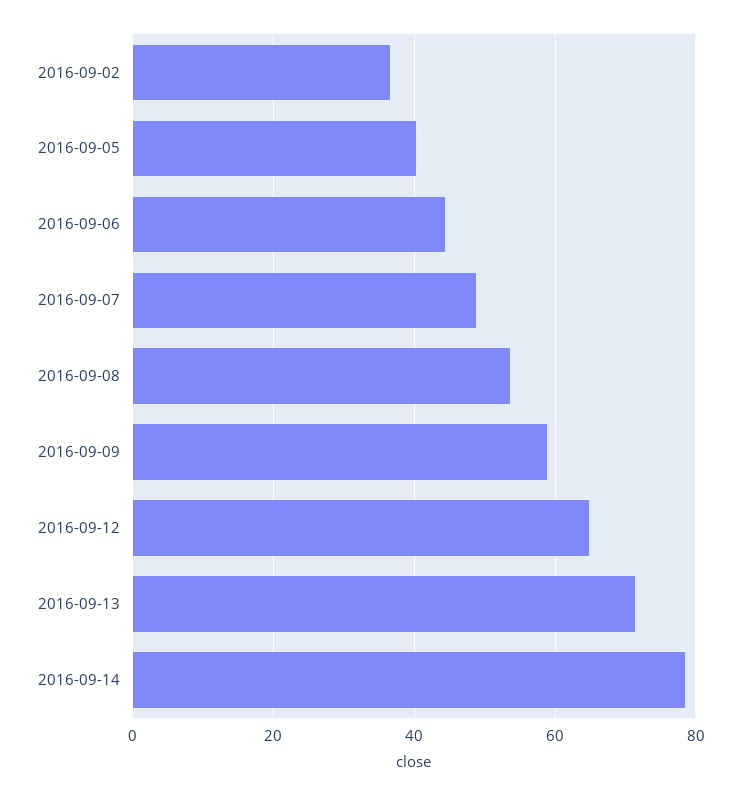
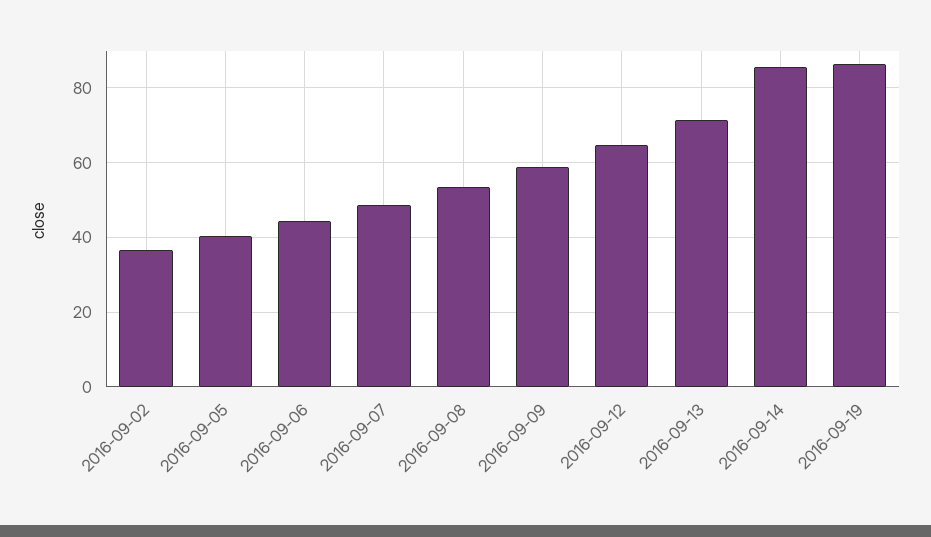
2016-09-14: 78 -> 86
2016-09-19: none -> 86

